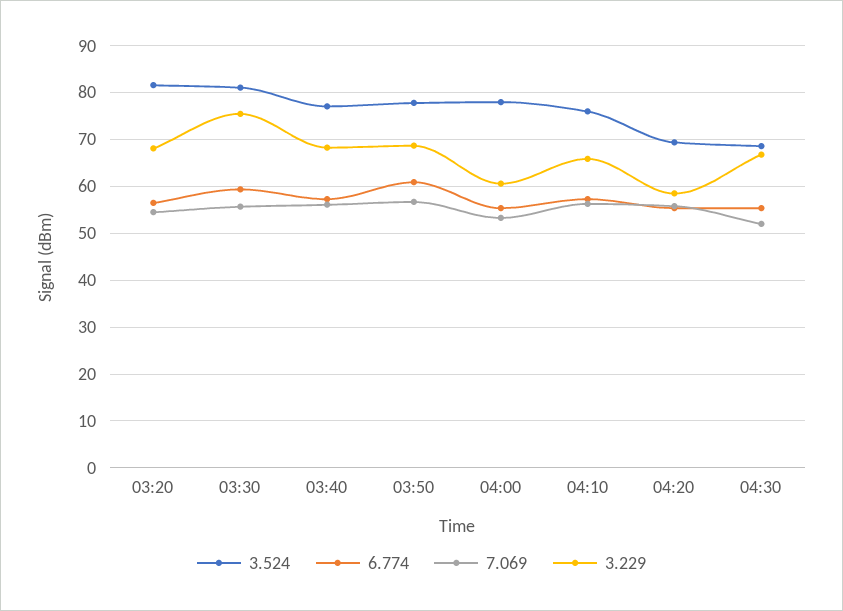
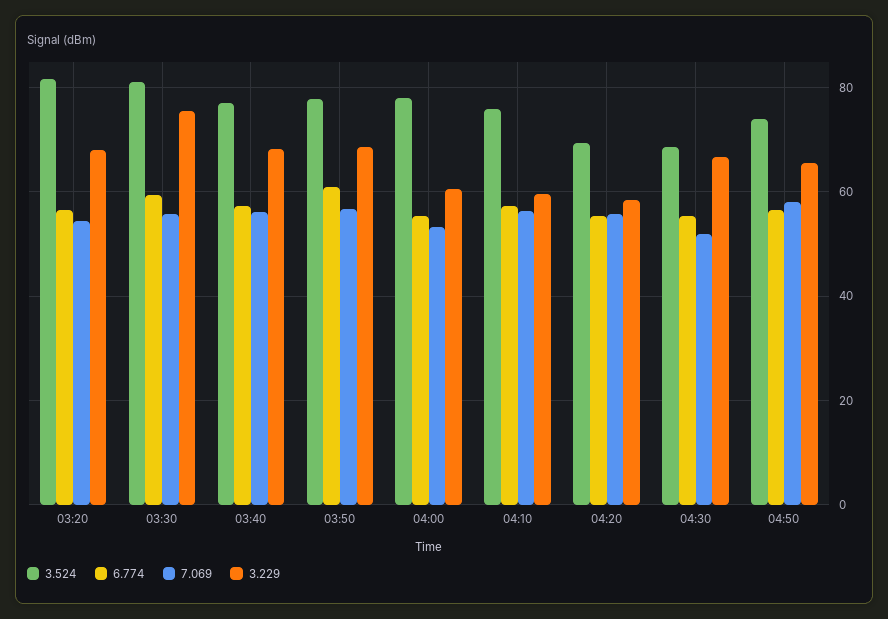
3.229, 04:10: 66 -> 60
3.524, 04:50: none -> 74
6.774, 04:50: none -> 56
7.069, 04:50: none -> 58
3.229, 04:50: none -> 66

